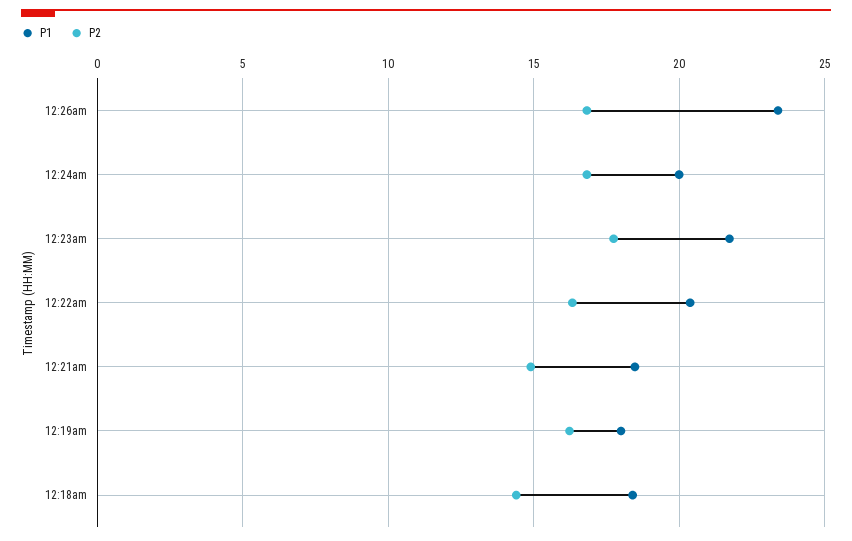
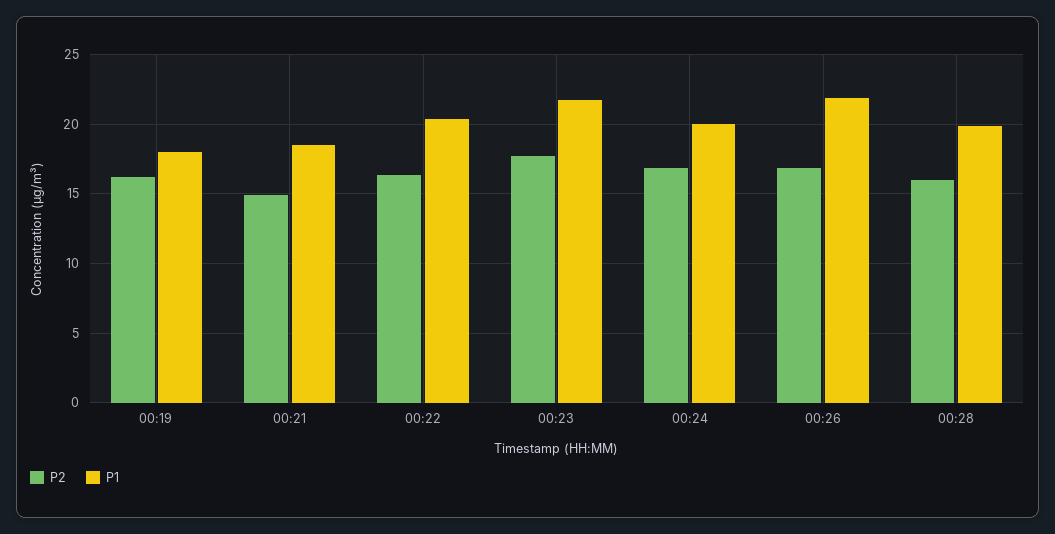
P1, 12:26am: 23.5 -> 22
P1, 12:18am: 18.5 -> none
P2, 12:18am: 14.5 -> none
P2, 00:28: none -> 16
P1, 00:28: none -> 20

